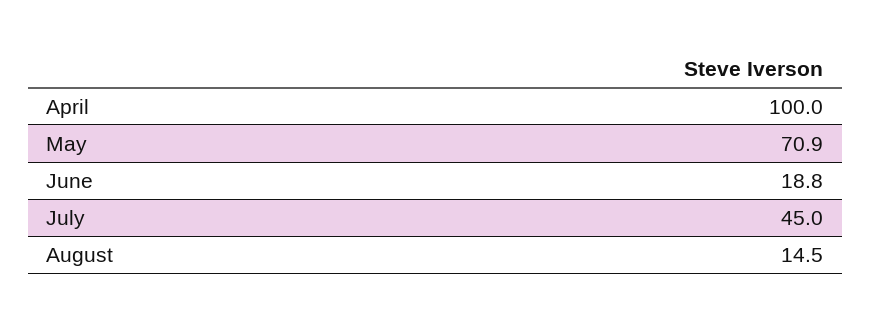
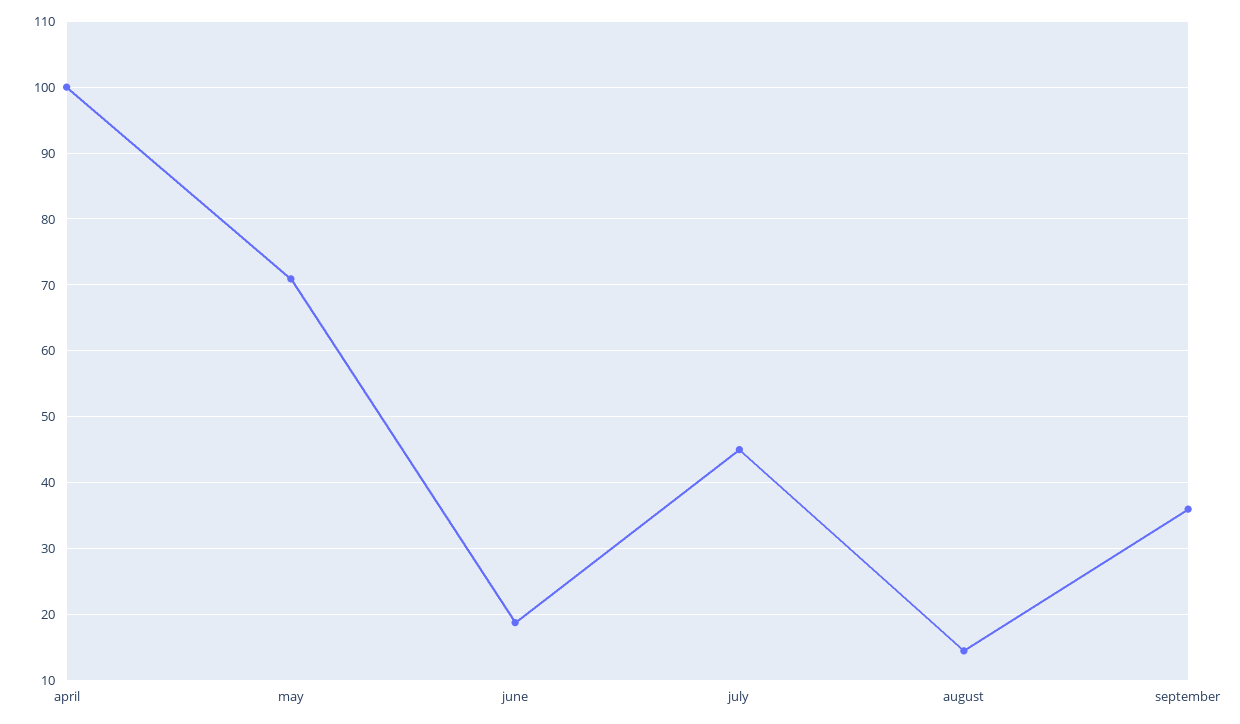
september: none -> 36

